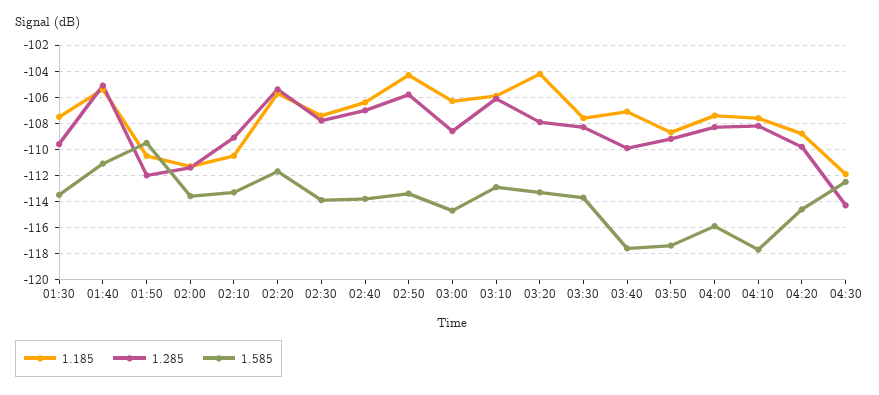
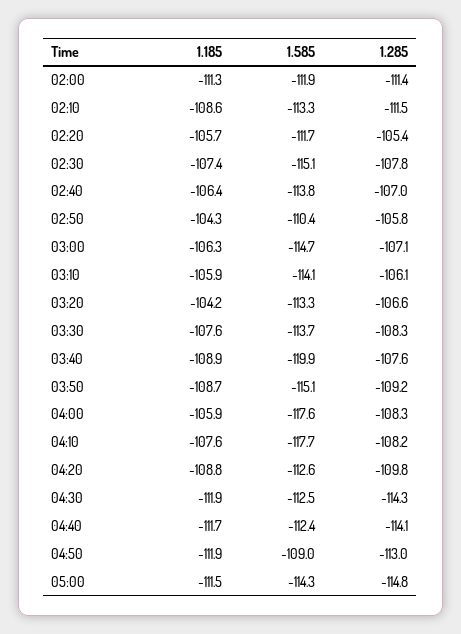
1.185, 01:30: -107.5 -> none
1.285, 01:30: -109.5 -> none
1.585, 01:30: -113.5 -> none
1.185, 01:40: -105.5 -> none
1.285, 01:40: -105 -> none
1.585, 01:40: -111 -> none
1.185, 01:50: -110.5 -> none
1.285, 01:50: -112 -> none
1.585, 01:50: -109.5 -> none
1.585, 02:00: -113.5 -> -111.9
1.185, 02:10: -110.5 -> -108.6
1.285, 02:10: -109 -> -111.5
1.585, 02:30: -114 -> -115.1
1.585, 02:50: -113.5 -> -110.4
1.285, 03:00: -108.5 -> -107.1
1.585, 03:10: -113 -> -114.1
1.285, 03:20: -108 -> -106.6
1.185, 03:40: -107 -> -108.9
1.285, 03:40: -110 -> -107.6
1.585, 03:40: -117.5 -> -119.9
1.585, 03:50: -117.5 -> -115.1
1.185, 04:00: -107.5 -> -105.9
1.585, 04:00: -116 -> -117.6
1.585, 04:20: -114.5 -> -112.6
1.185, 04:40: none -> -111.7
1.585, 04:40: none -> -112.4
1.285, 04:40: none -> -114.1
1.185, 04:50: none -> -111.9
1.585, 04:50: none -> -109
1.285, 04:50: none -> -113
1.185, 05:00: none -> -111.5
1.585, 05:00: none -> -114.3
1.285, 05:00: none -> -114.8

